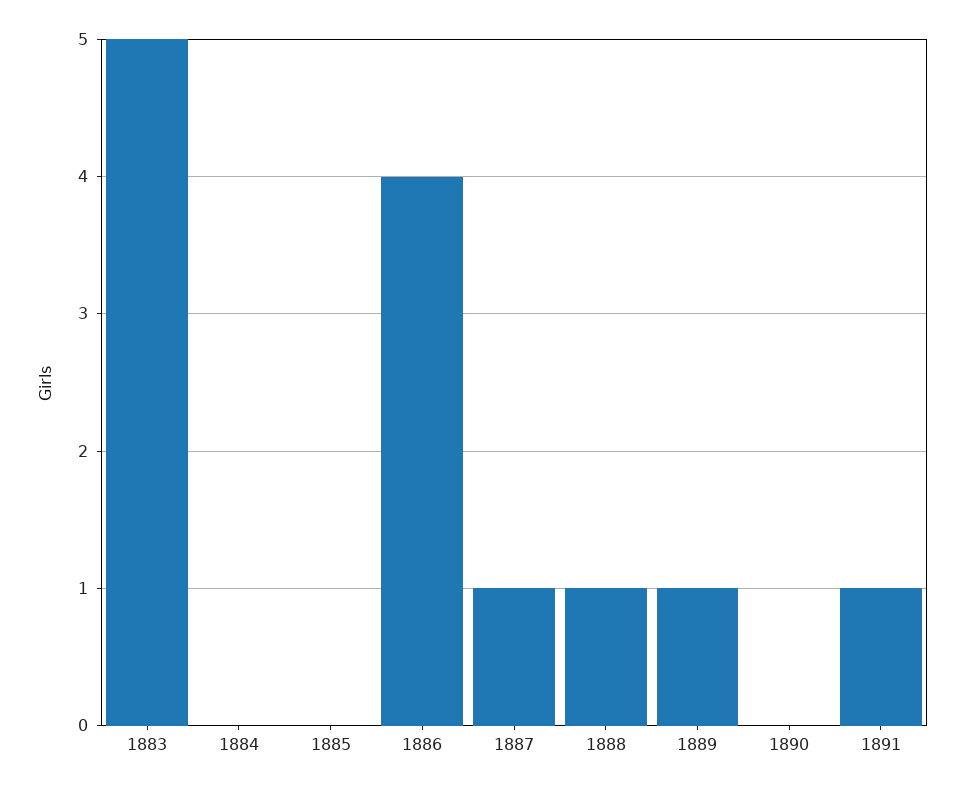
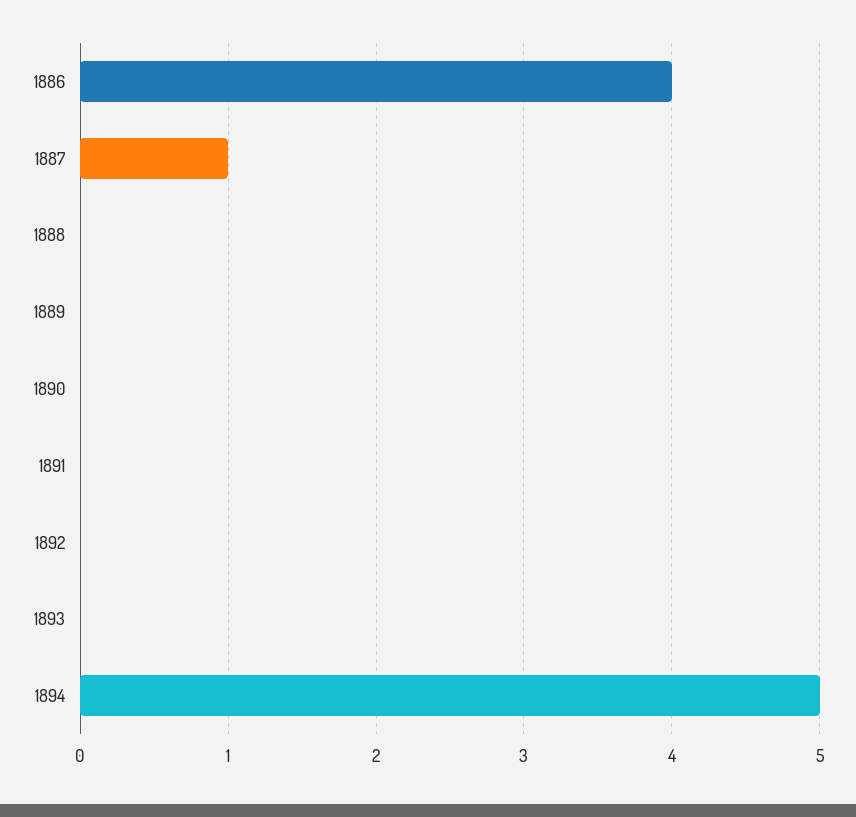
1883: 5 -> none
1884: 0 -> none
1885: 0 -> none
1888: 1 -> 0
1889: 1 -> 0
1891: 1 -> 0
1892: none -> 0
1893: none -> 0
1894: none -> 5

